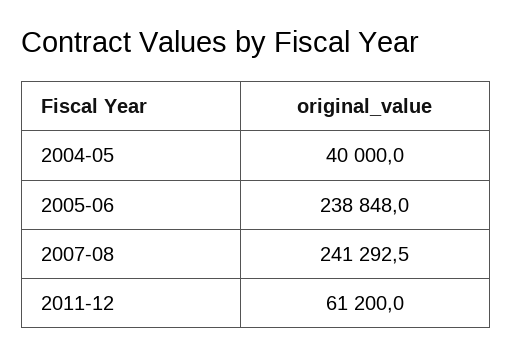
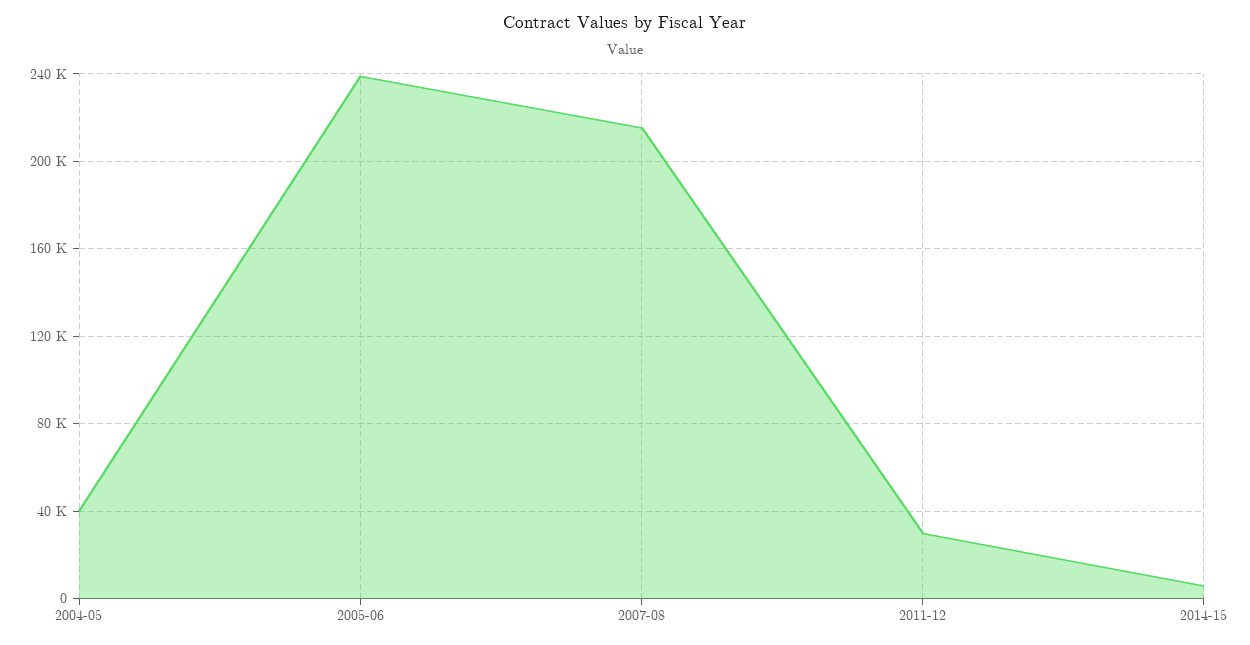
2007-08: 241292.5 -> 215000
2011-12: 61200 -> 30000
2014-15: none -> 5000

